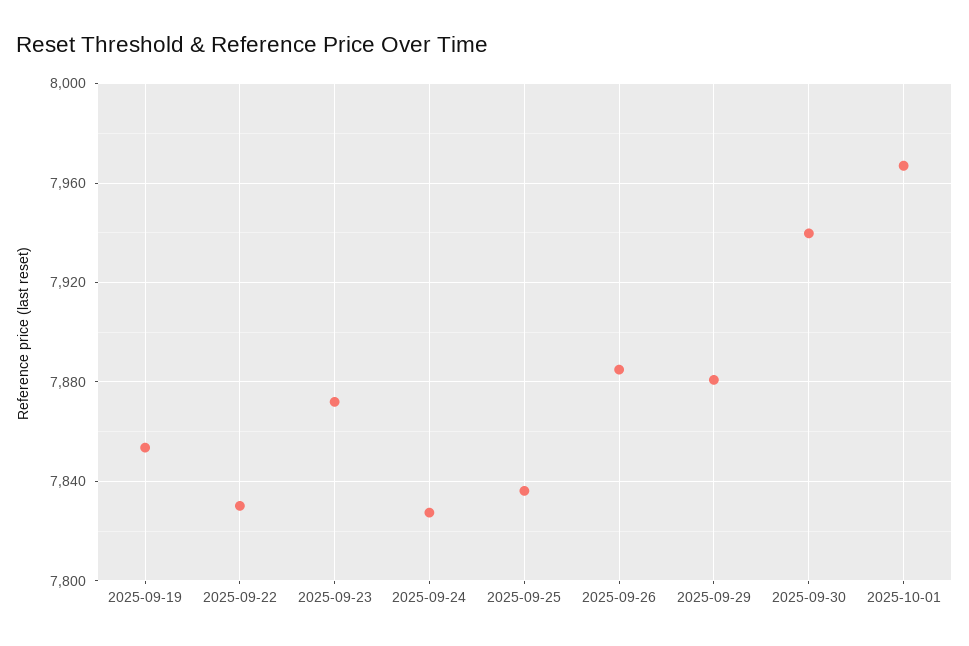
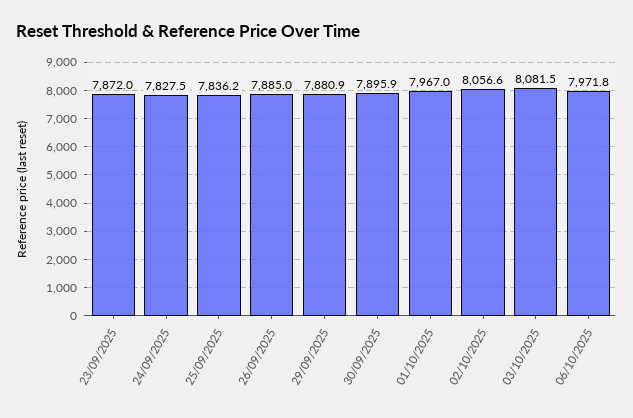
2025-09-19: 7855 -> none
2025-09-22: 7830 -> none
2025-09-30: 7940 -> 7895.9
02/10/2025: none -> 8056.6
03/10/2025: none -> 8081.5
06/10/2025: none -> 7971.8

